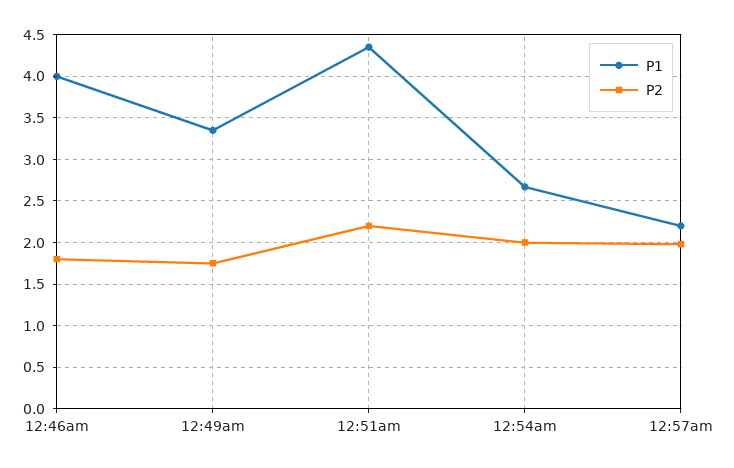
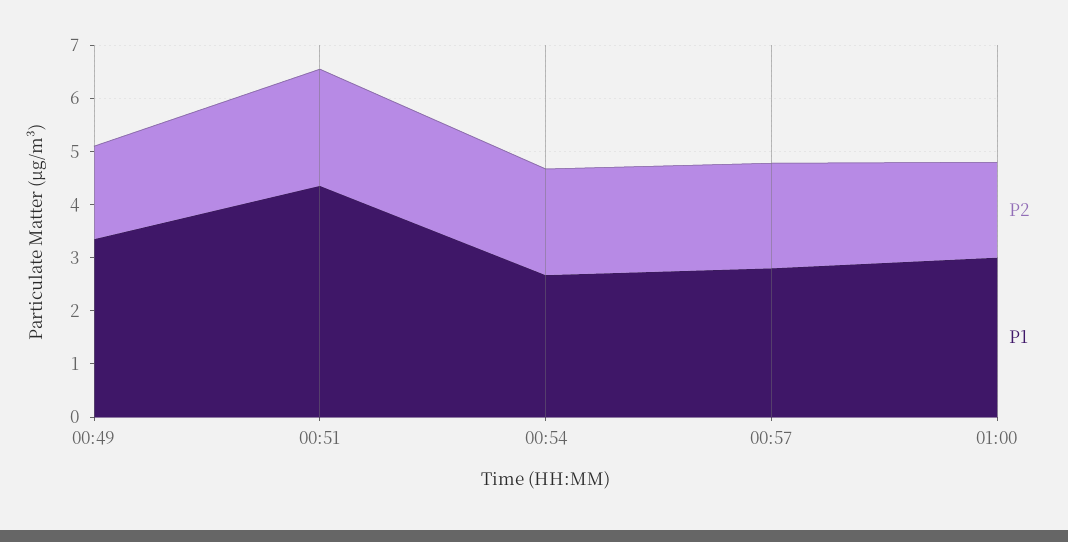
P1, 12:46am: 4 -> none
P2, 12:46am: 1.8 -> none
P1, 12:57am: 2.2 -> 2.8
P2, 01:00: none -> 1.8
P1, 01:00: none -> 3

